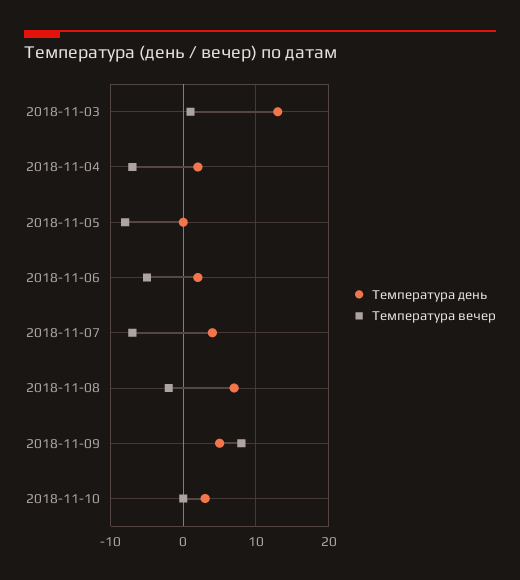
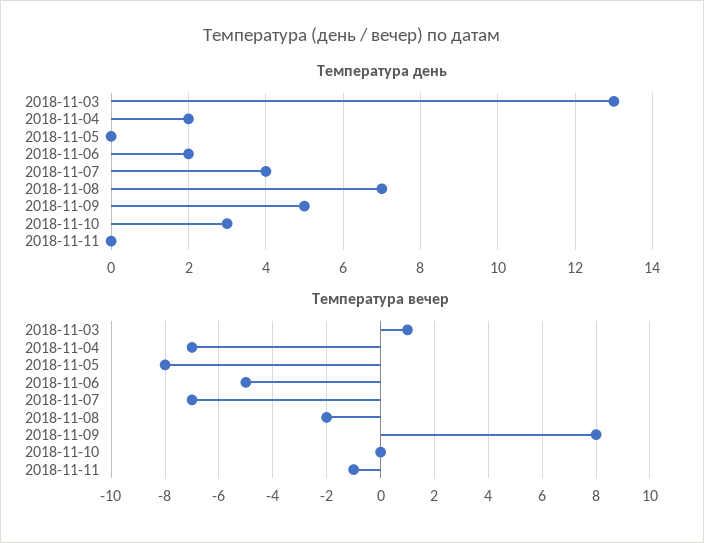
Температура день, 2018-11-11: none -> 0
Температура вечер, 2018-11-11: none -> -1

